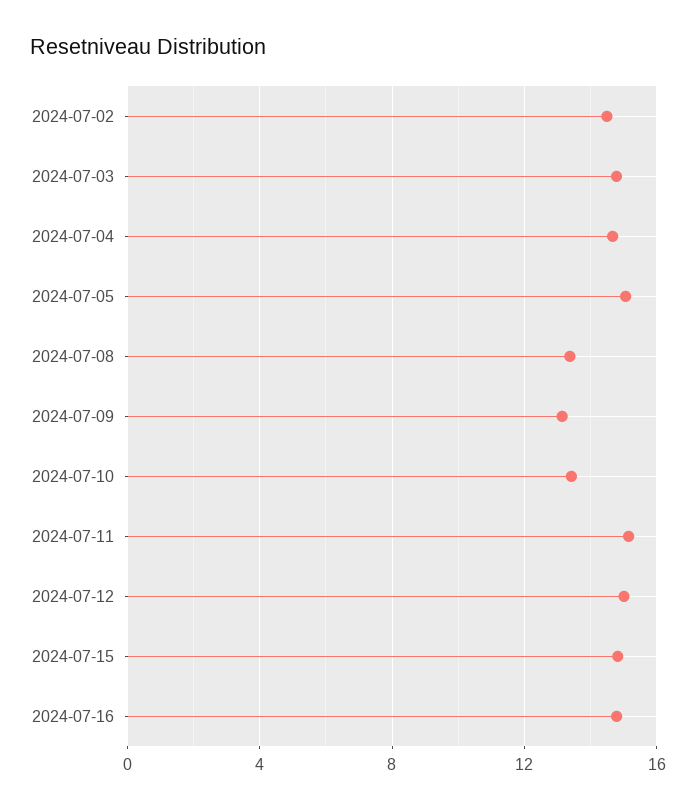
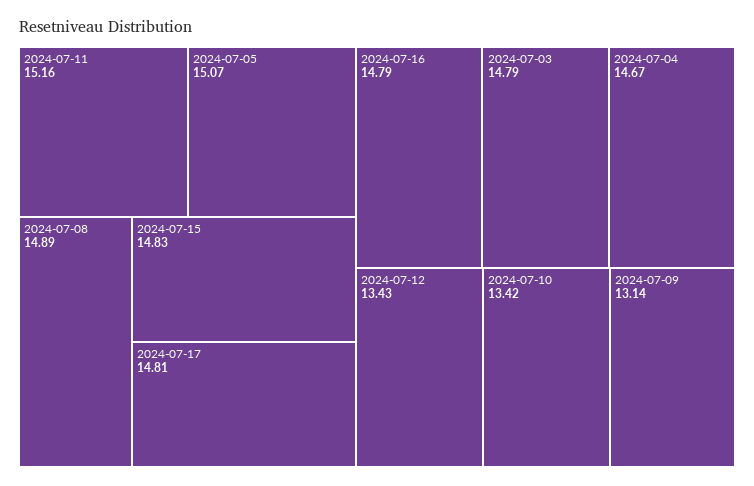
2024-07-02: 14.5 -> none
2024-07-08: 13.5 -> 14.89
2024-07-12: 15 -> 13.43
2024-07-17: none -> 14.81

